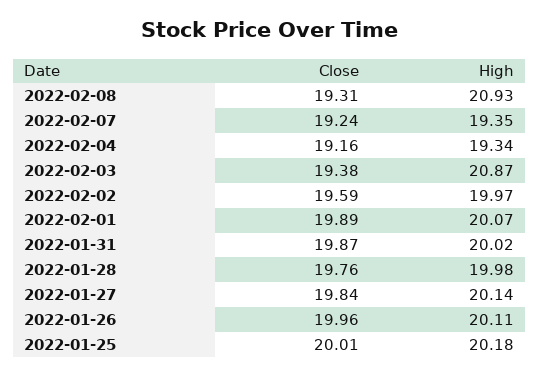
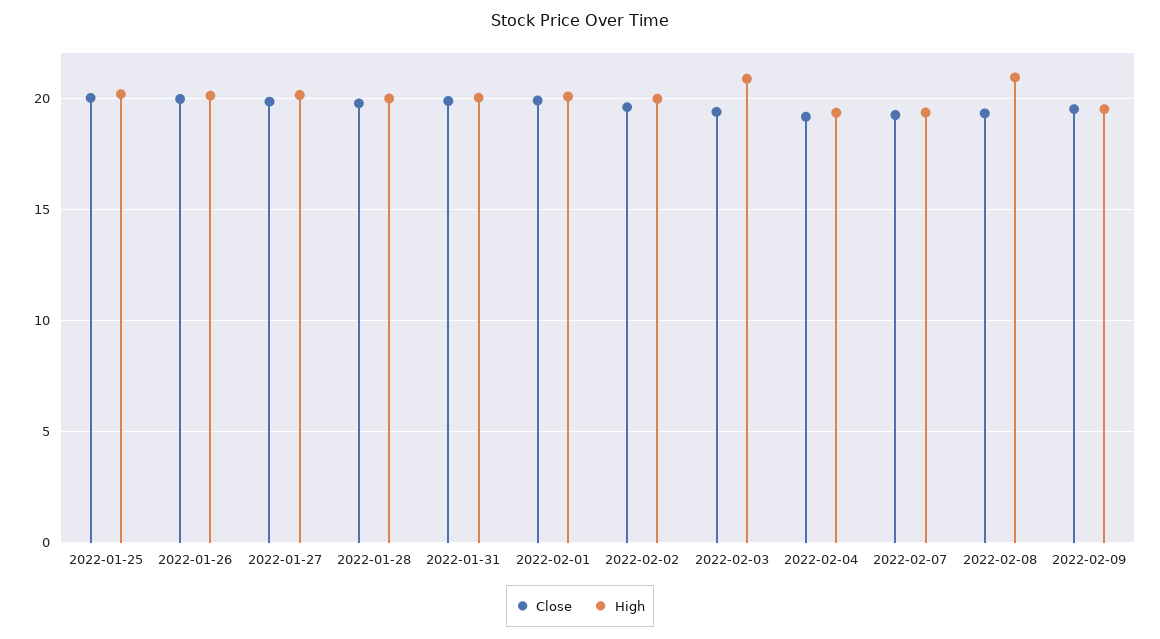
Close, 2022-02-09: none -> 19.5
High, 2022-02-09: none -> 19.5

